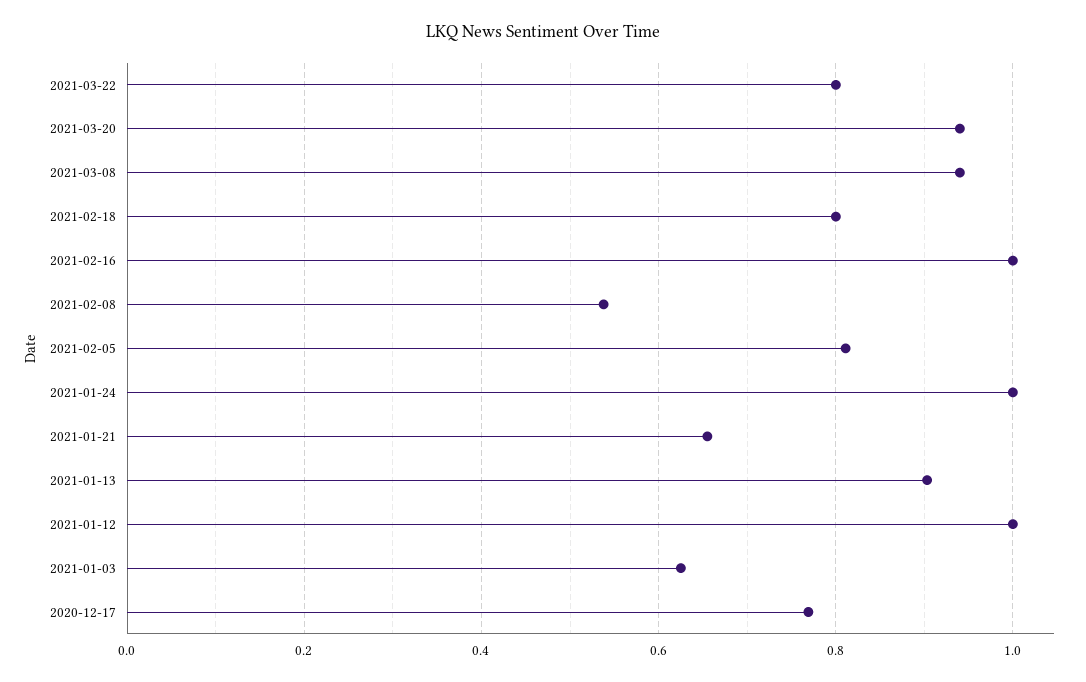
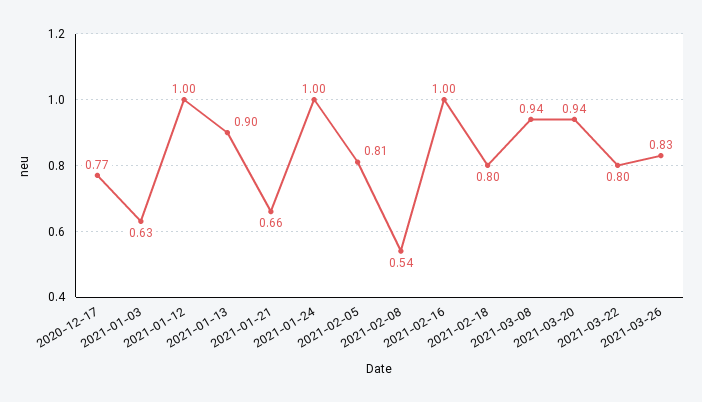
2021-03-26: none -> 0.83

